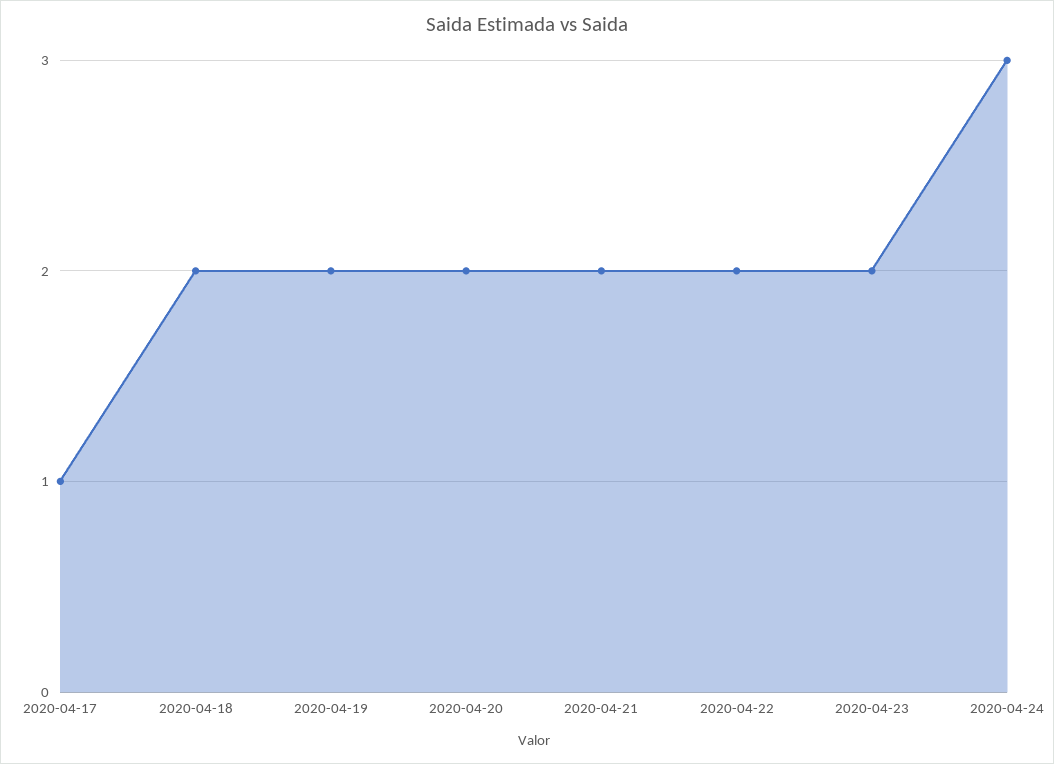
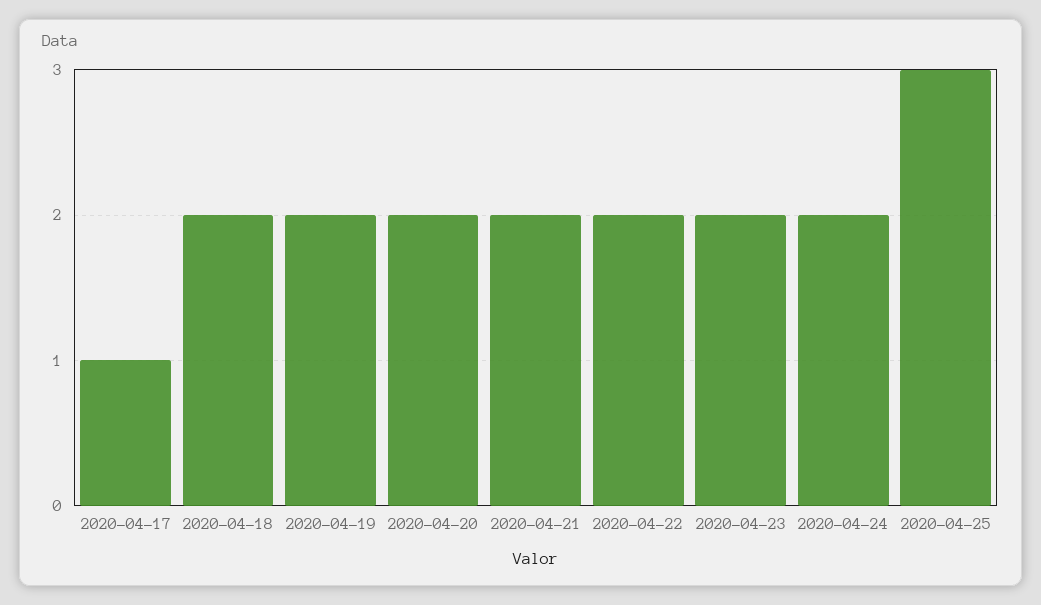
2020-04-24: 3 -> 2
2020-04-25: none -> 3

